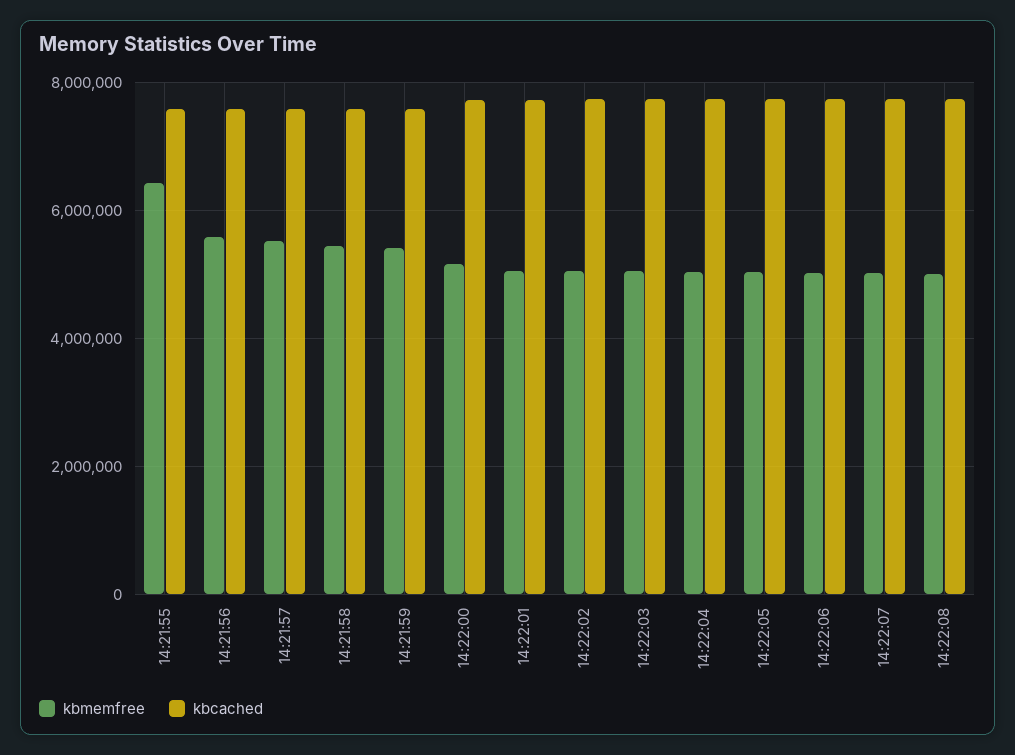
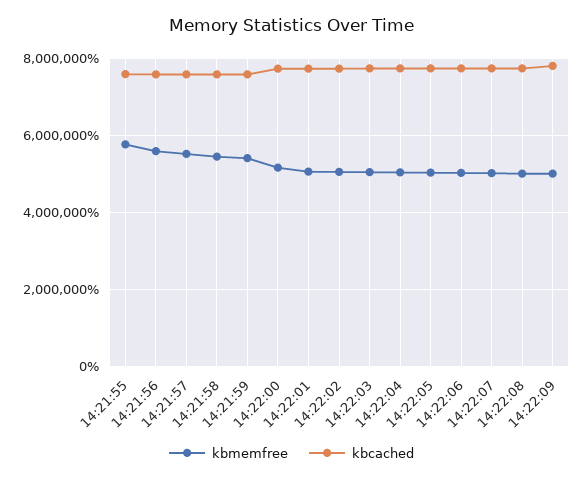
kbmemfree, 14:21:55: 6400000 -> 5800000
kbmemfree, 14:22:09: none -> 5000000
kbcached, 14:22:09: none -> 7800000

